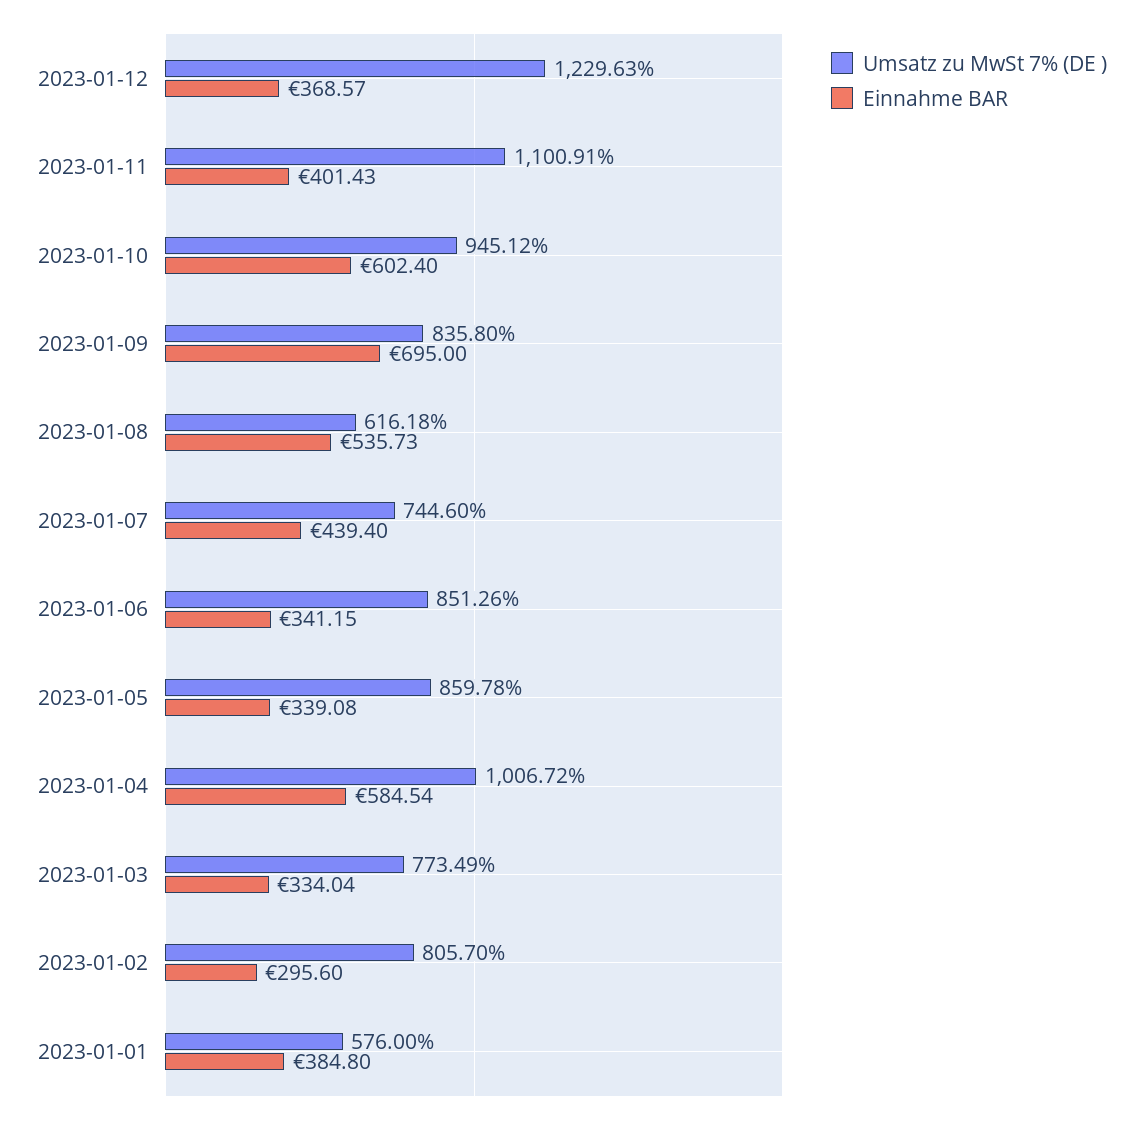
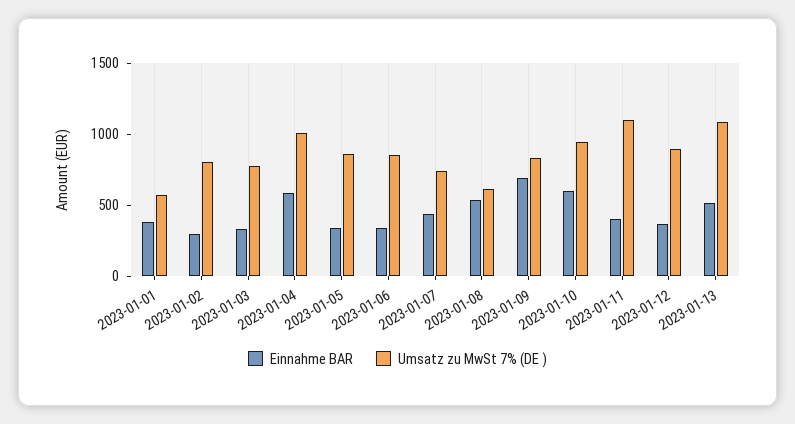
Umsatz zu MwSt 7% (DE ), 2023-01-12: 1229.63 -> 900
Einnahme BAR, 2023-01-13: none -> 500
Umsatz zu MwSt 7% (DE ), 2023-01-13: none -> 1100

